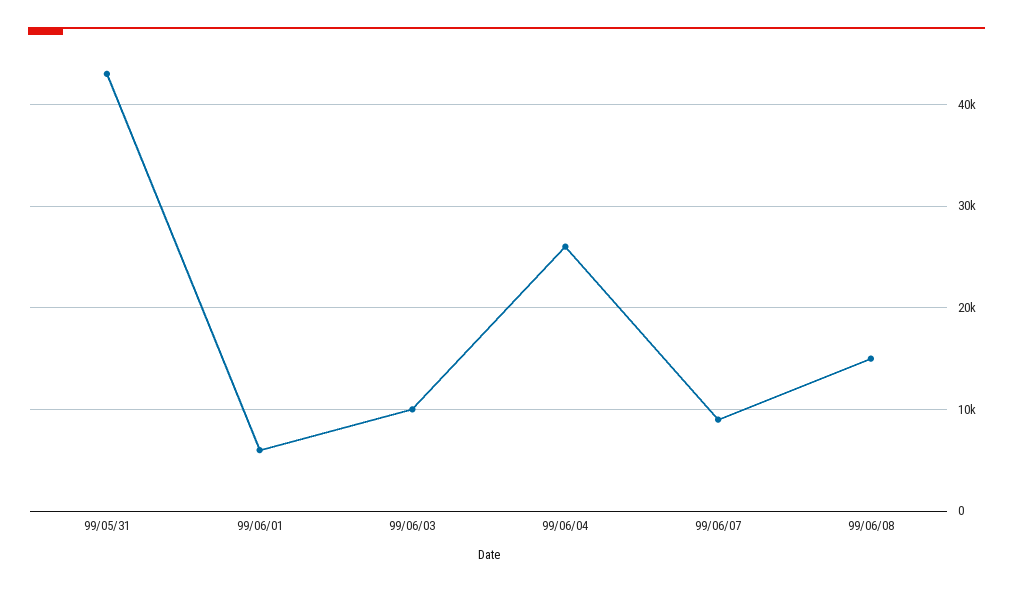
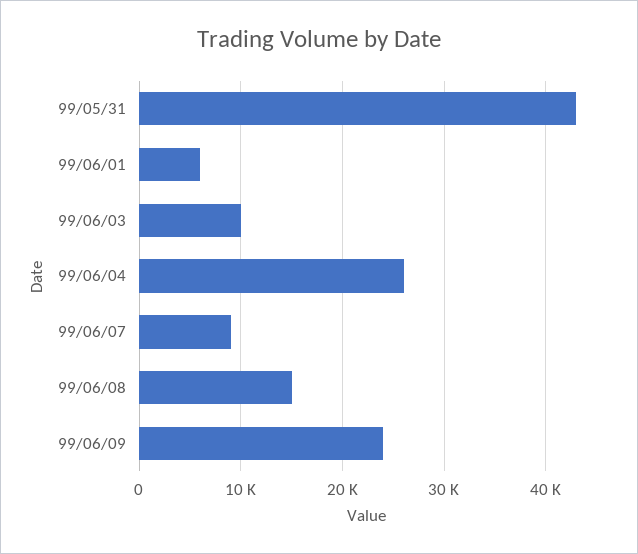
99/06/09: none -> 24000

